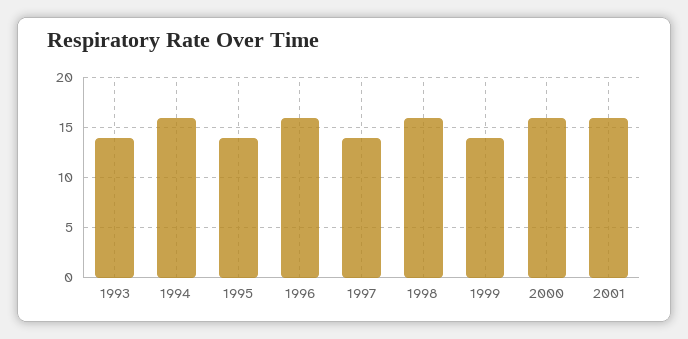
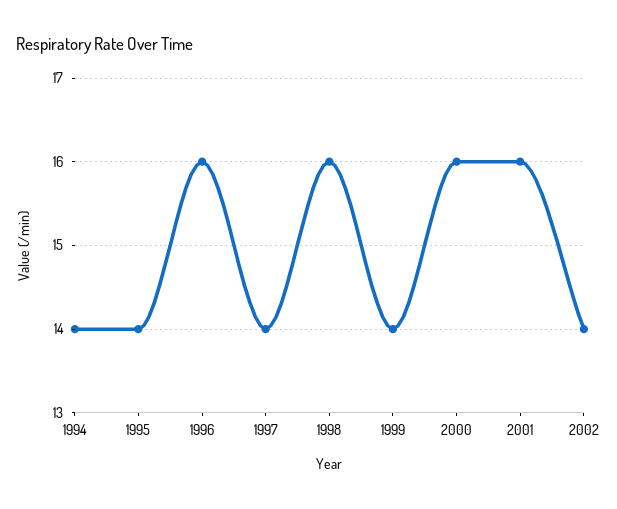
1993: 14 -> none
1994: 16 -> 14
2002: none -> 14

